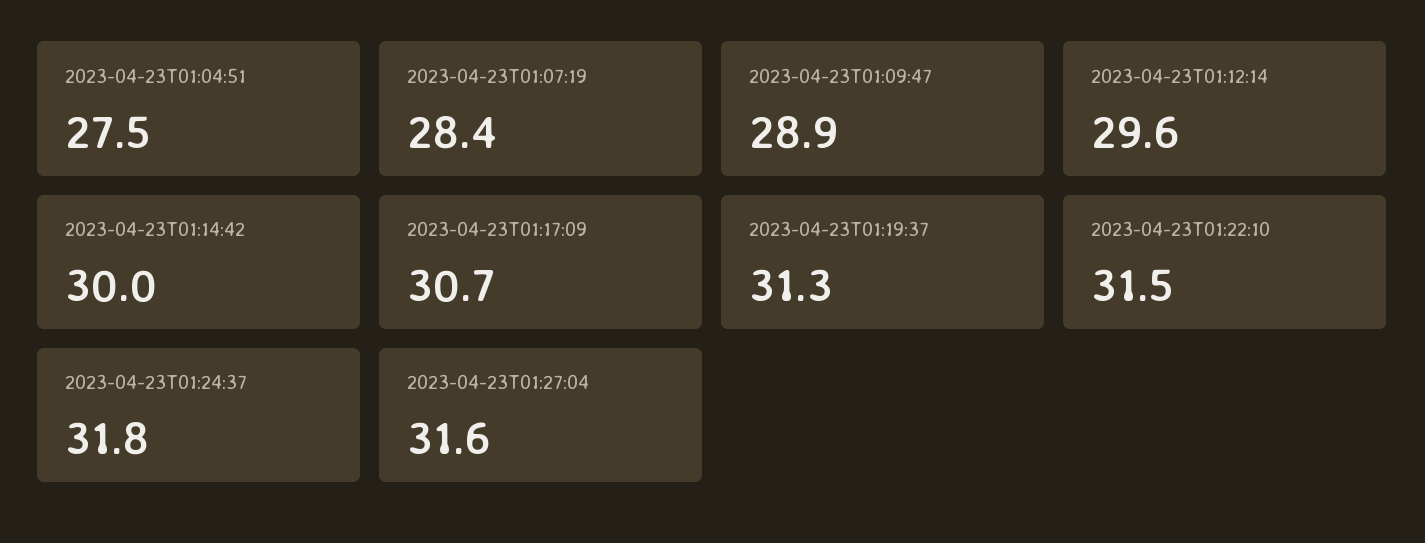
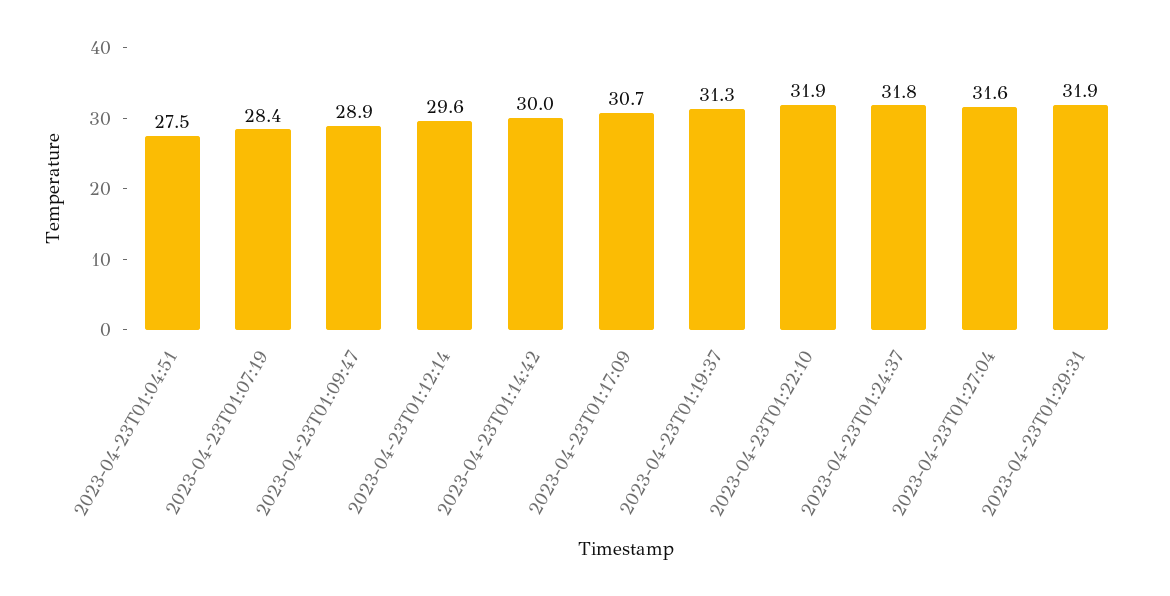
2023-04-23T01:22:10: 31.5 -> 31.9
2023-04-23T01:29:31: none -> 31.9

